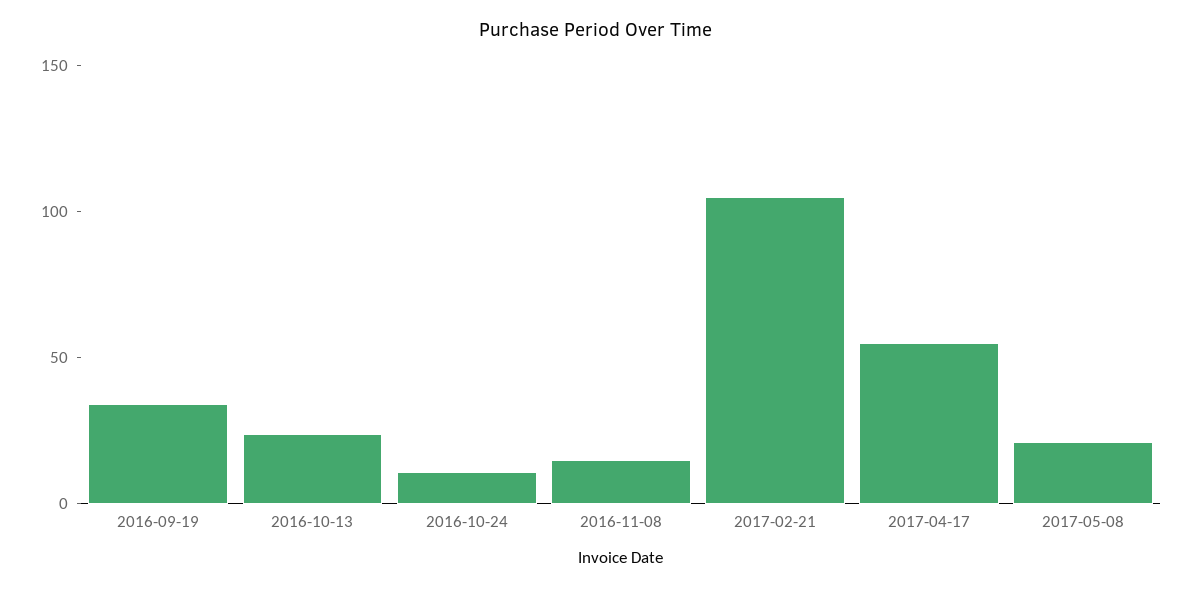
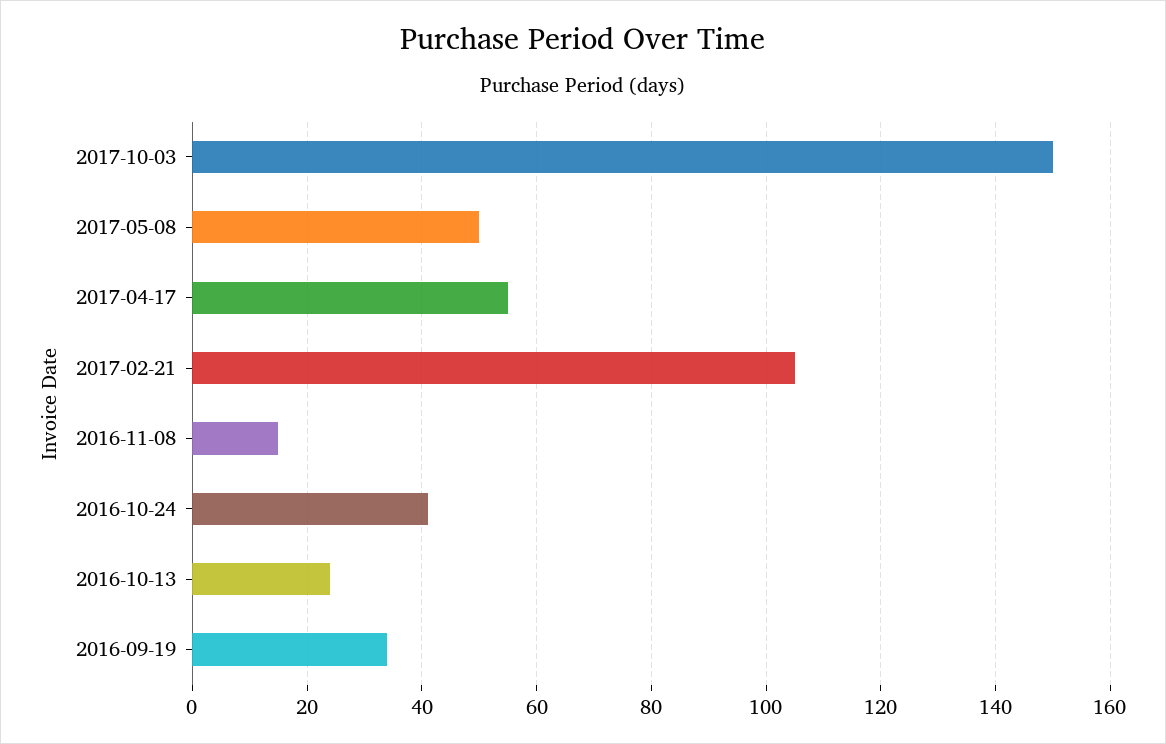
2016-10-24: 10 -> 40
2017-05-08: 20 -> 50
2017-10-03: none -> 150

